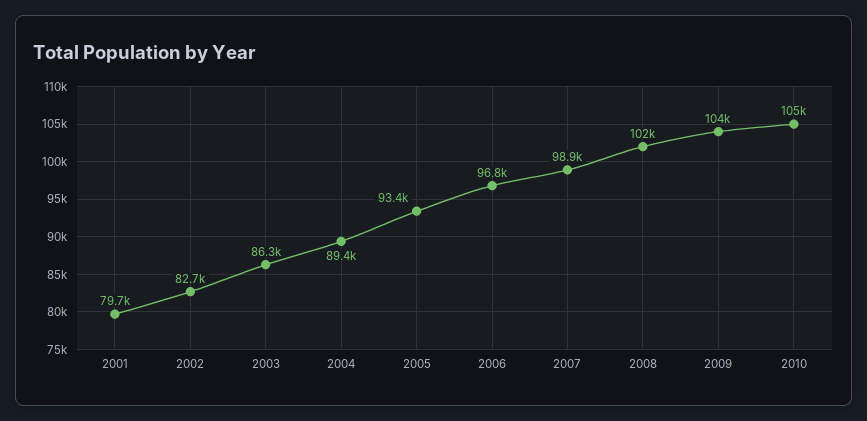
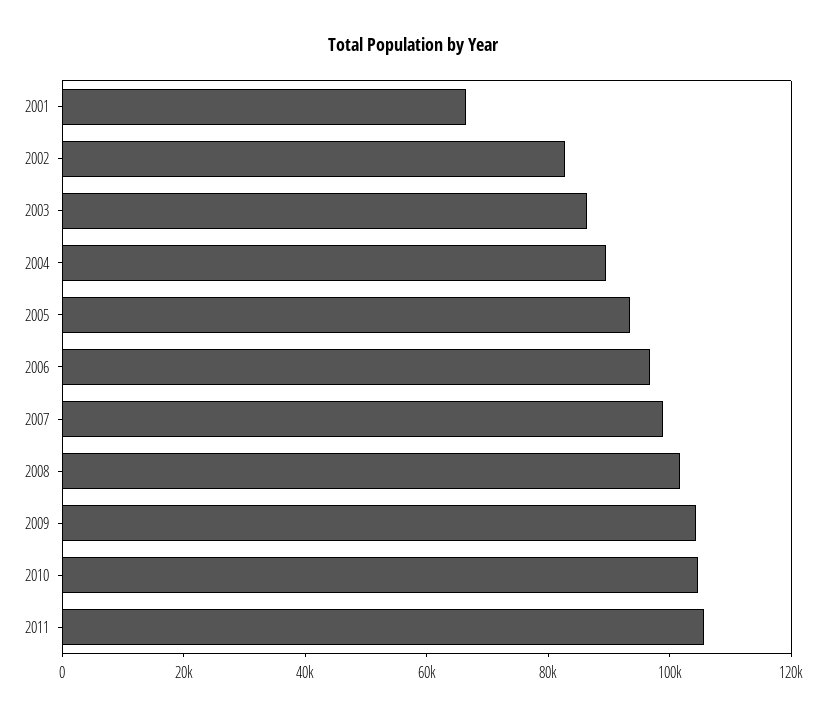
2001: 79700 -> 65000
2011: none -> 105000

